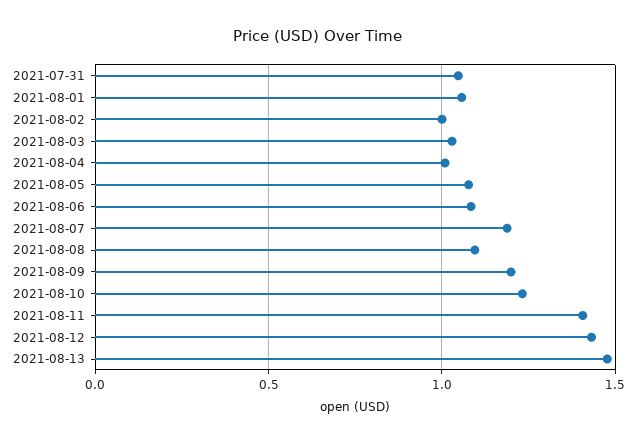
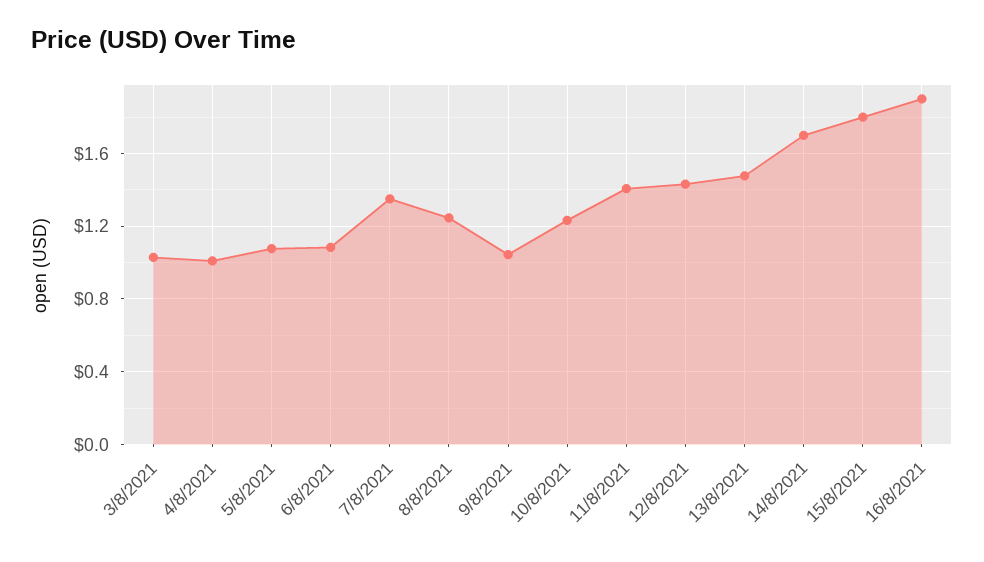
2021-07-31: 1.05 -> none
2021-08-01: 1.05 -> none
2021-08-02: 1 -> none
2021-08-07: 1.2 -> 1.35
2021-08-08: 1.1 -> 1.25
2021-08-09: 1.2 -> 1.05
14/8/2021: none -> 1.7
15/8/2021: none -> 1.8
16/8/2021: none -> 1.9

